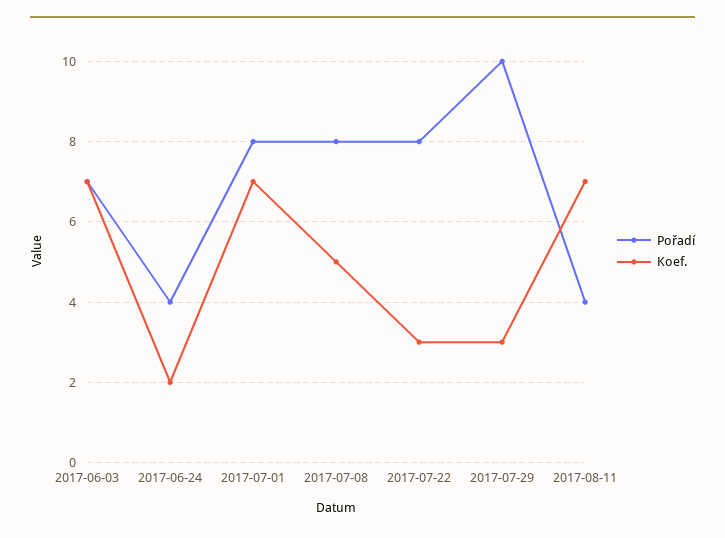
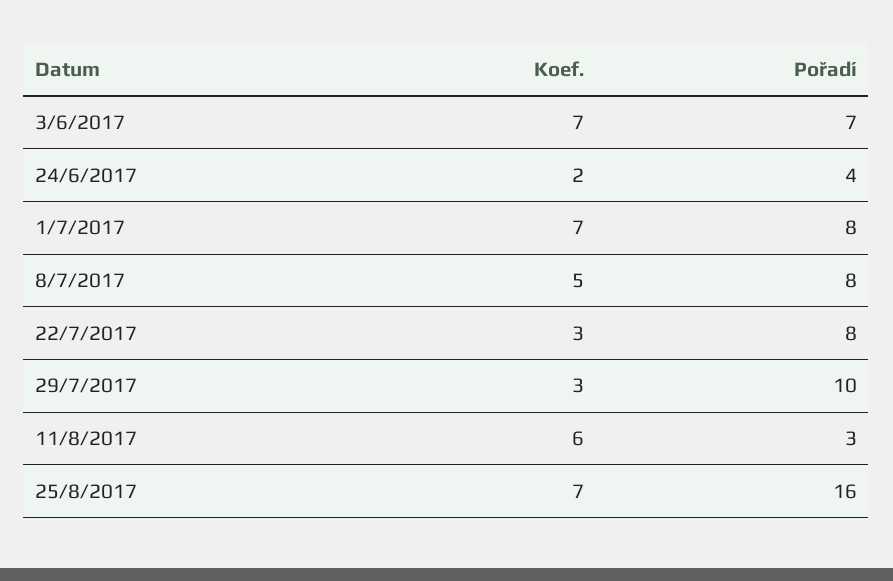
Pořadí, 2017-08-11: 4 -> 3
Koef., 2017-08-11: 7 -> 6
Koef., 25/8/2017: none -> 7
Pořadí, 25/8/2017: none -> 16

